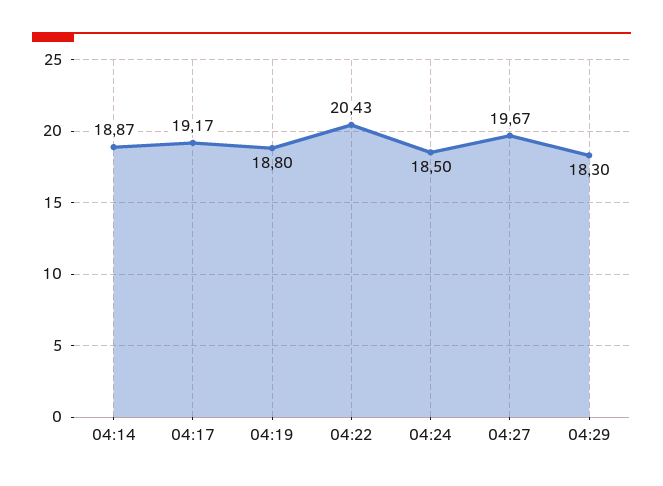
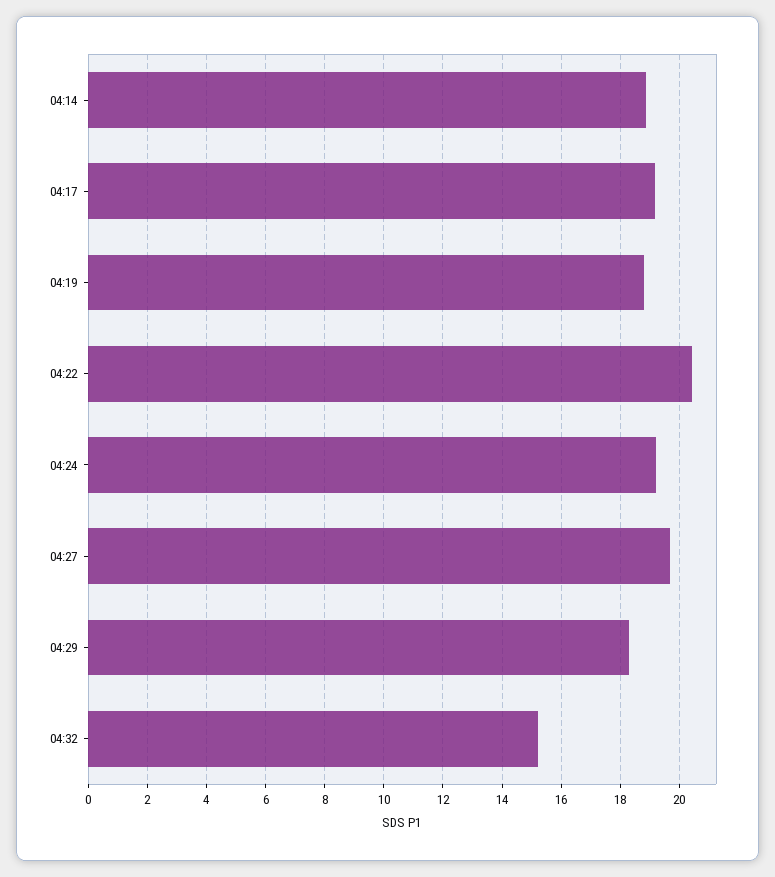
04:24: 18.5 -> 19.25
04:32: none -> 15.25

